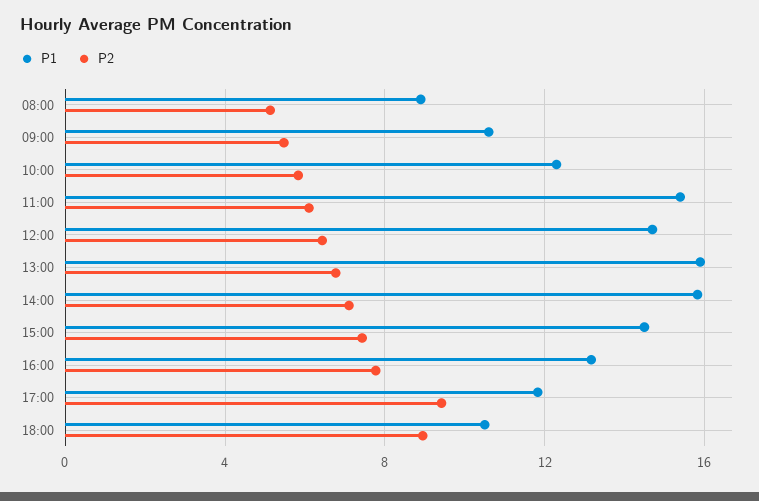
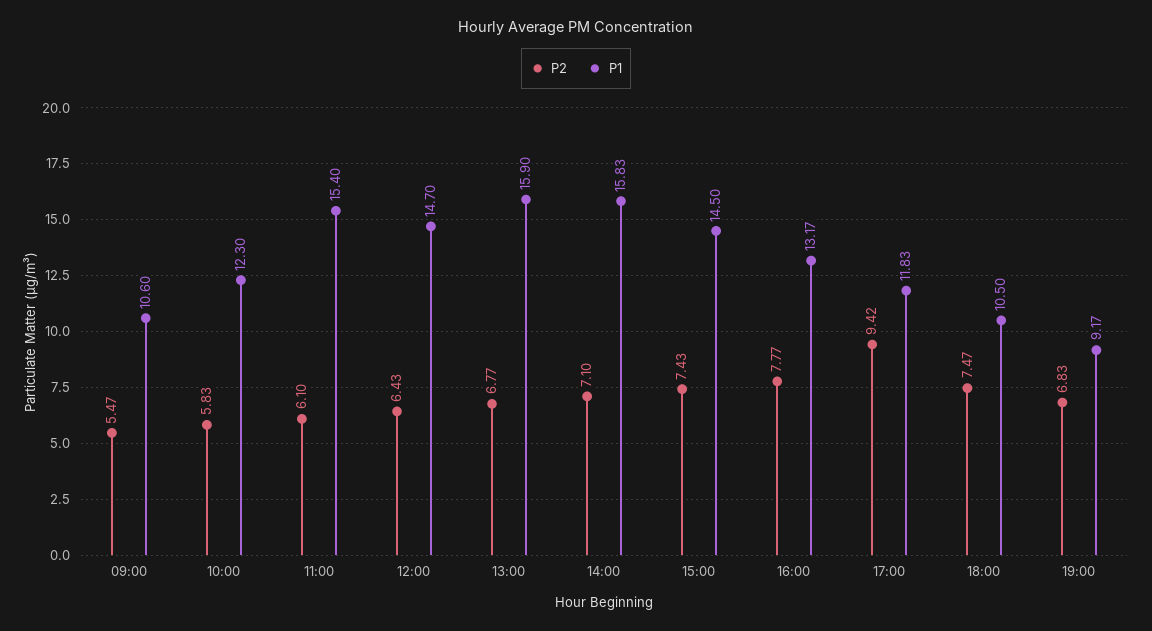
P1, 08:00: 9 -> none
P2, 08:00: 5 -> none
P2, 18:00: 9 -> 7.47
P2, 19:00: none -> 6.83
P1, 19:00: none -> 9.17

